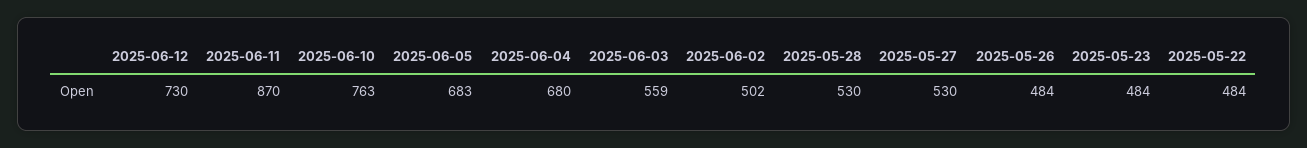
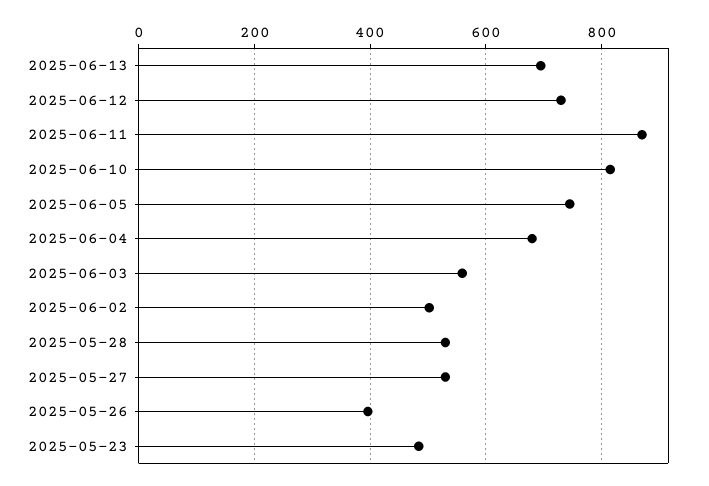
2025-06-10: 763 -> 820
2025-06-05: 683 -> 740
2025-05-26: 484 -> 400
2025-05-22: 484 -> none
2025-06-13: none -> 700

